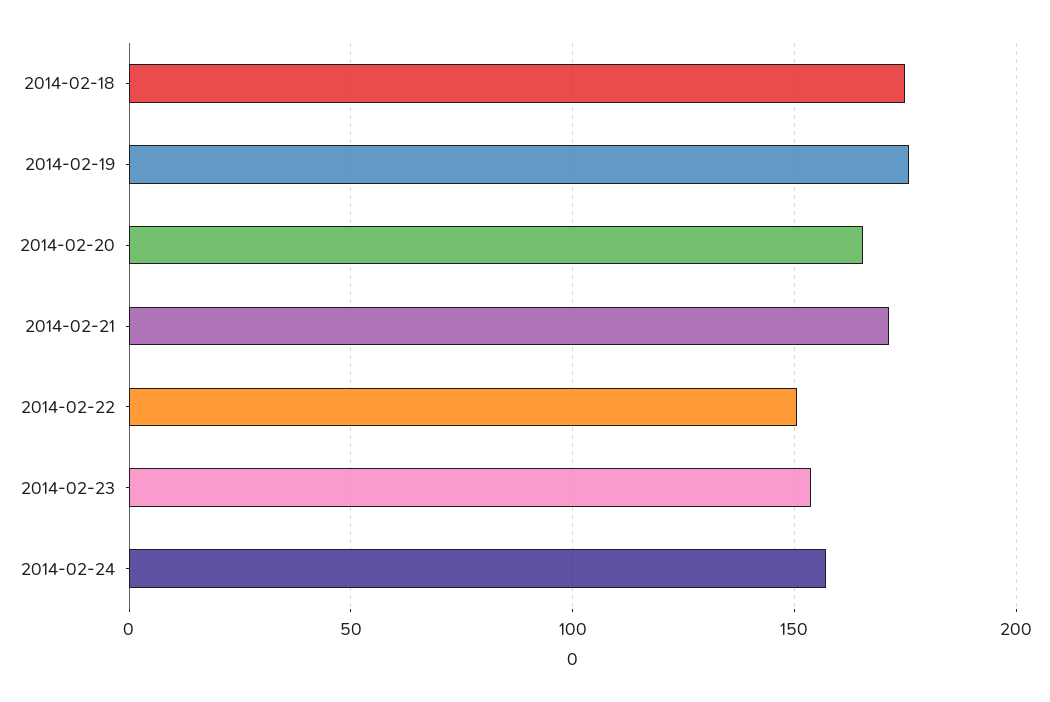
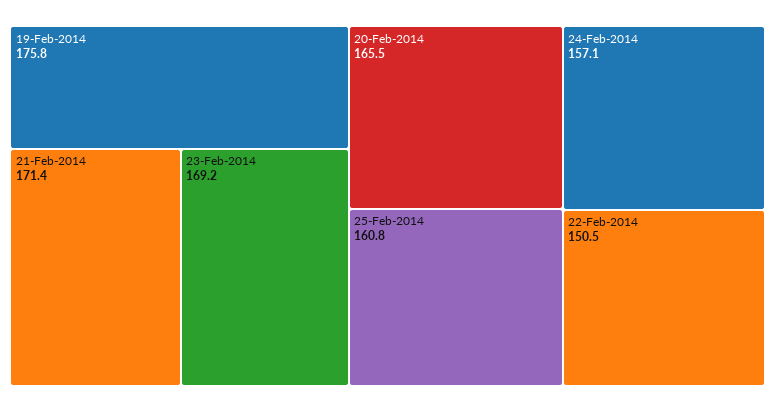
2014-02-18: 175 -> none
2014-02-23: 155 -> 169.2
25-Feb-2014: none -> 160.8

